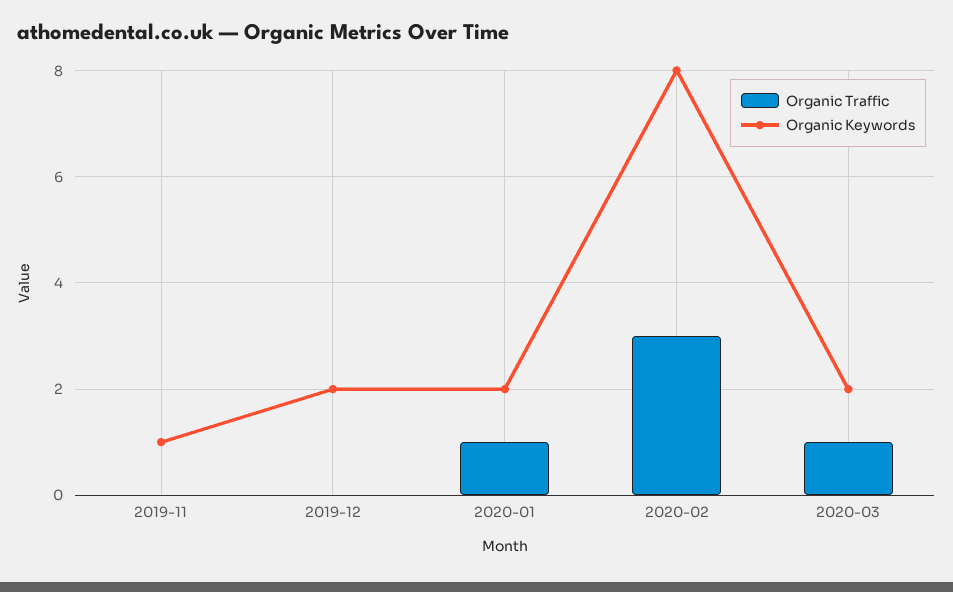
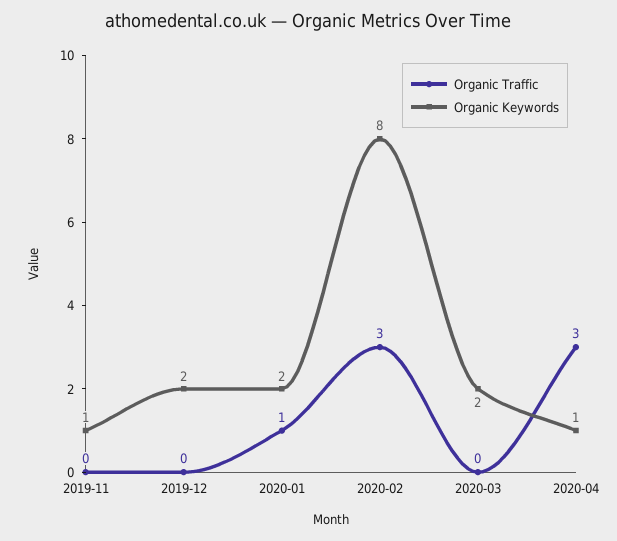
Organic Traffic, 2020-03: 1 -> 0
Organic Traffic, 2020-04: none -> 3
Organic Keywords, 2020-04: none -> 1

